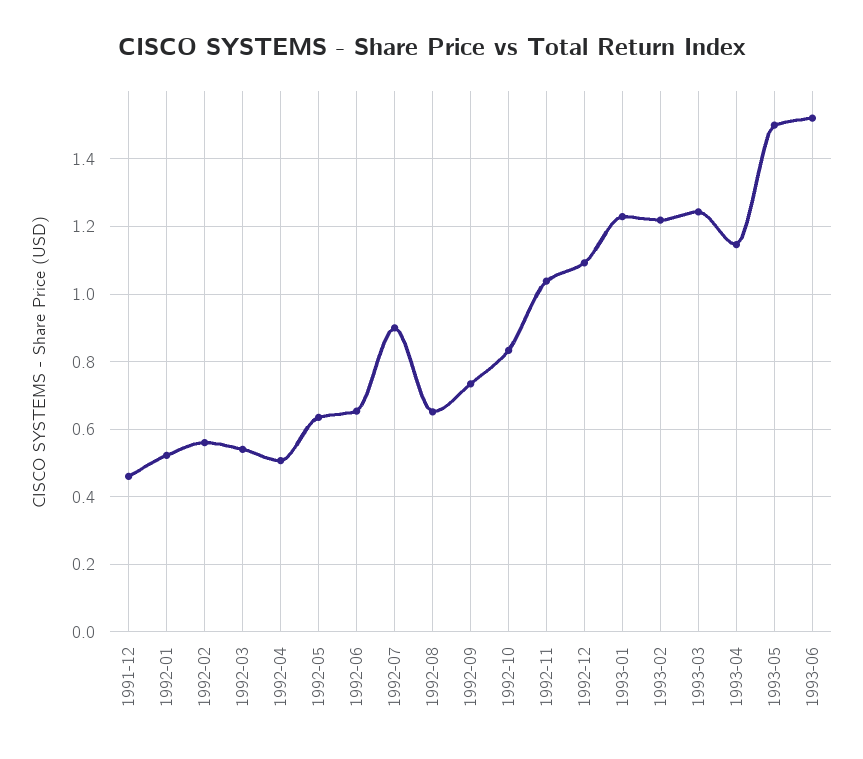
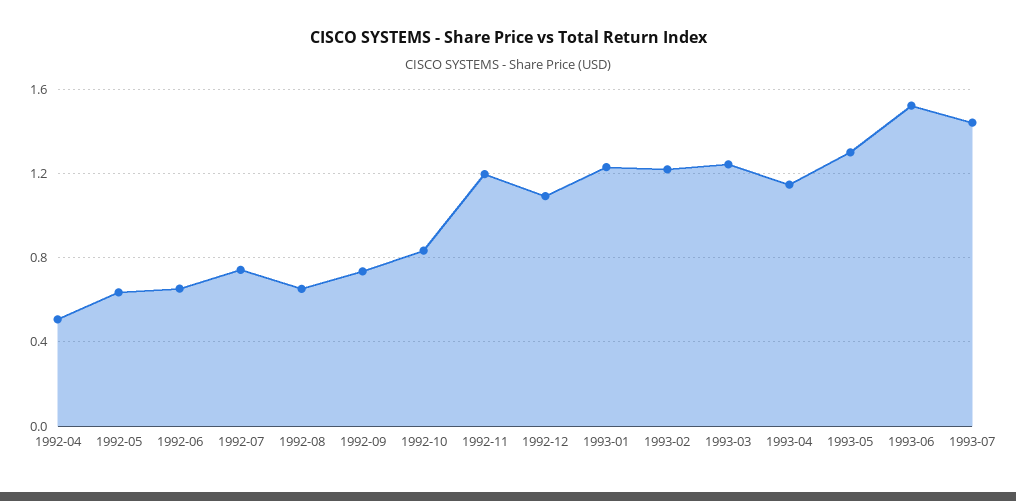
1991-12: 0.46 -> none
1992-01: 0.52 -> none
1992-02: 0.56 -> none
1992-03: 0.54 -> none
1992-07: 0.9 -> 0.75
1992-11: 1.04 -> 1.2
1993-05: 1.5 -> 1.3
1993-07: none -> 1.45

